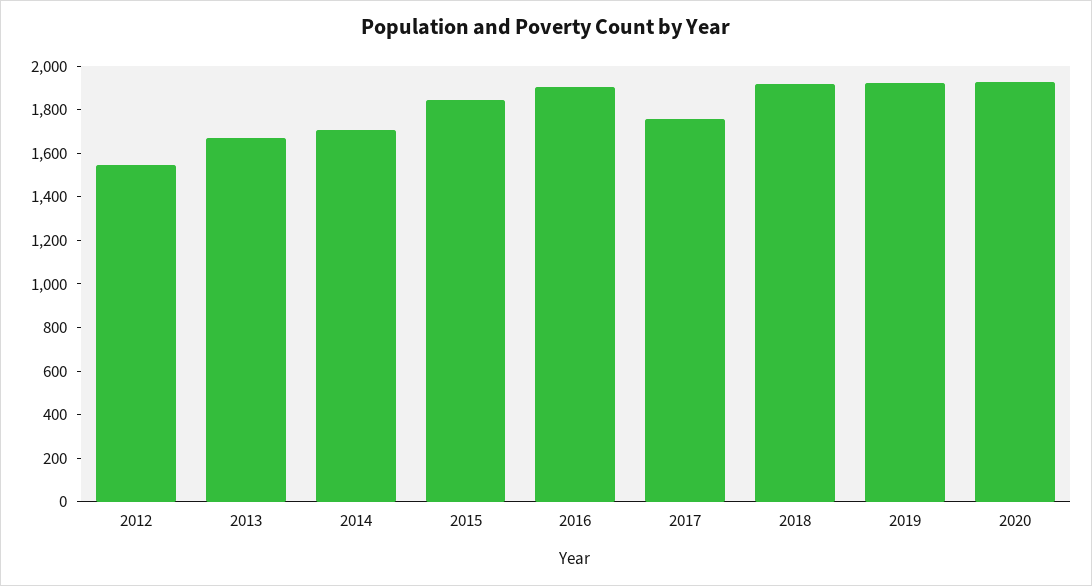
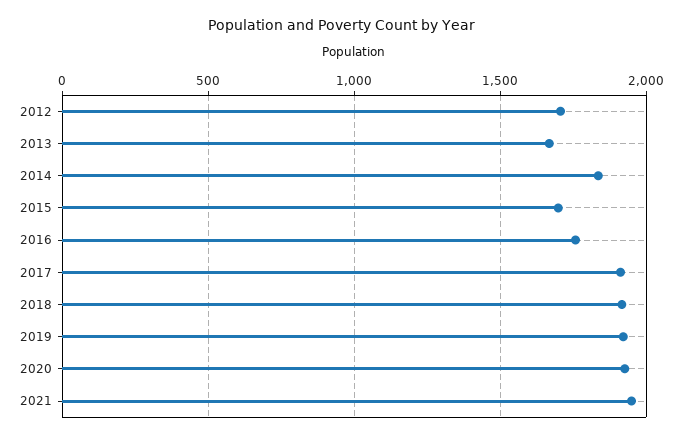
2012: 1550 -> 1700
2014: 1700 -> 1850
2015: 1850 -> 1700
2016: 1900 -> 1750
2017: 1750 -> 1900
2021: none -> 1950

